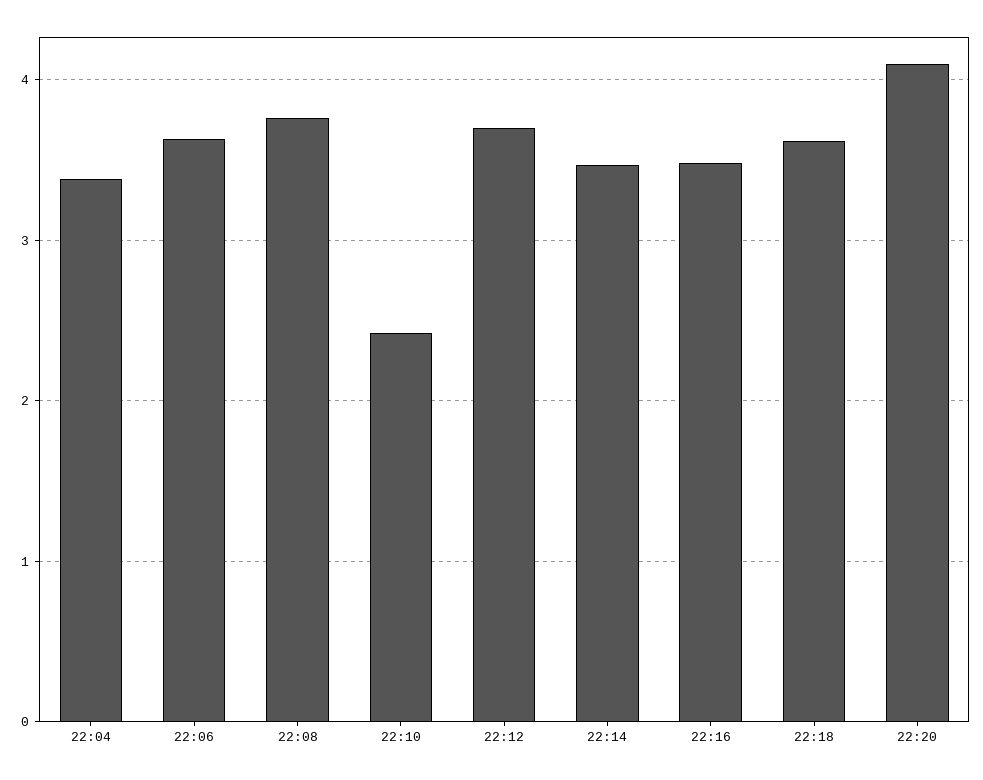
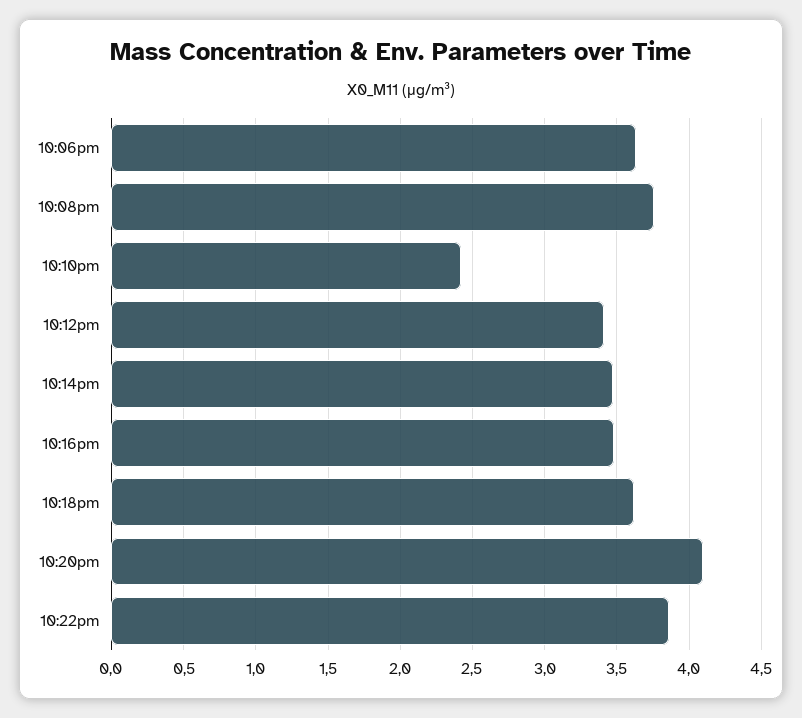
22:04: 3.4 -> none
22:12: 3.7 -> 3.4
10:22pm: none -> 3.85

